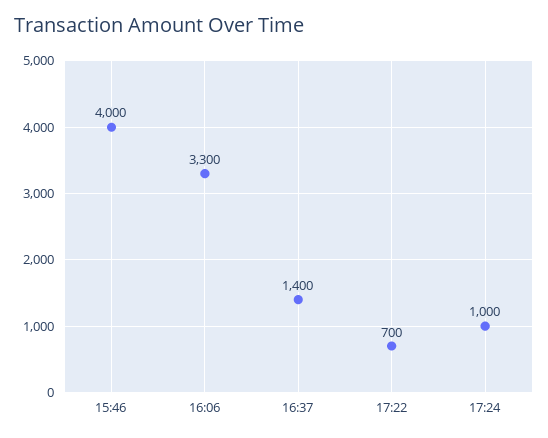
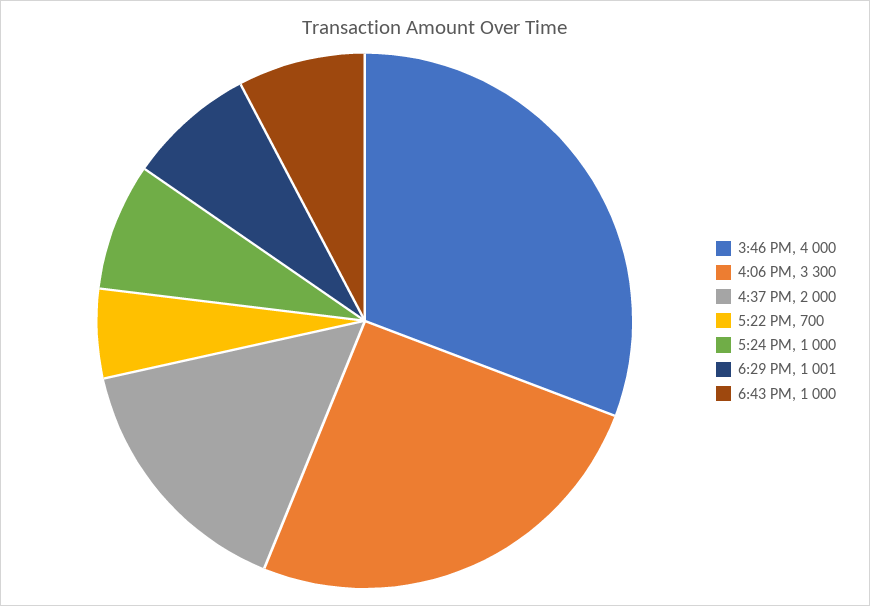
16:37: 1400 -> 2000
6:29 PM: none -> 1001
6:43 PM: none -> 1000

